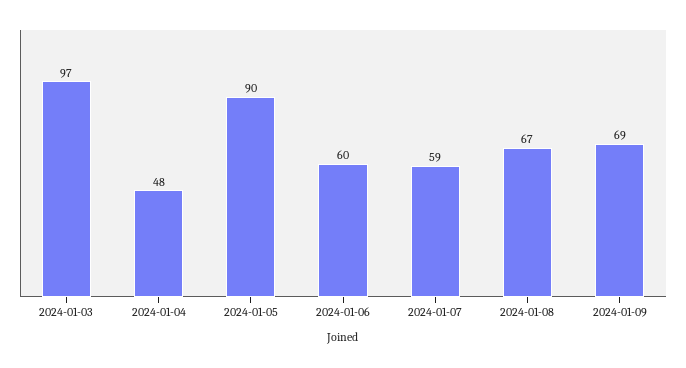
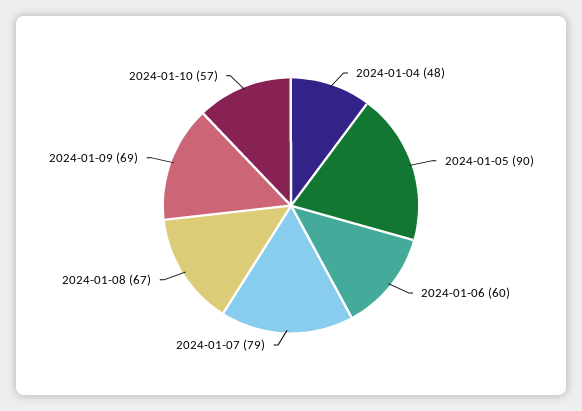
2024-01-03: 97 -> none
2024-01-07: 59 -> 79
2024-01-10: none -> 57

